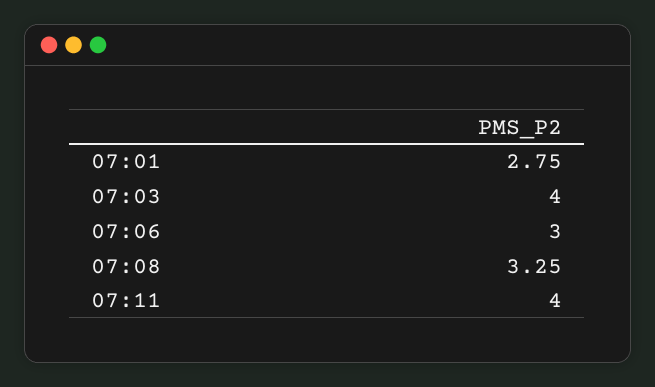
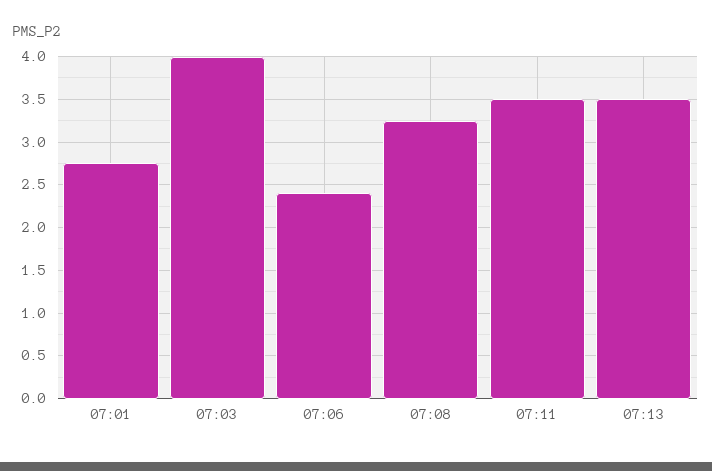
07:06: 3 -> 2.4
07:11: 4 -> 3.5
07:13: none -> 3.5

